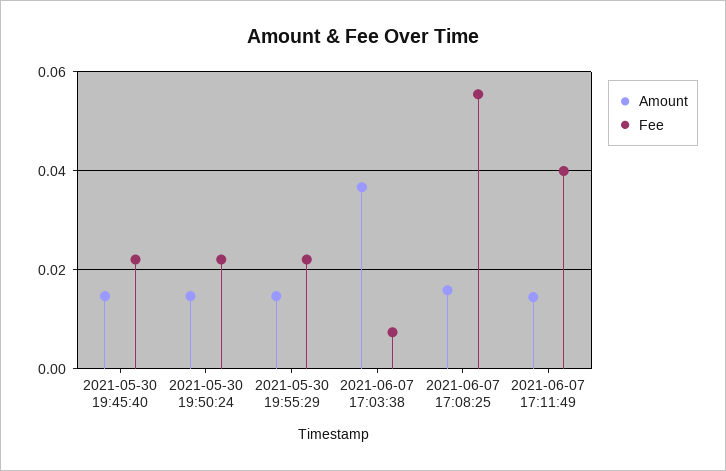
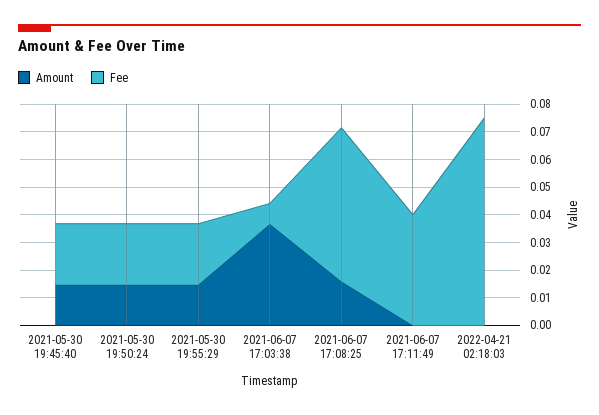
Amount, 2021-06-07 17:11:49: 0.014 -> 0
Amount, 2022-04-21 02:18:03: none -> 0
Fee, 2022-04-21 02:18:03: none -> 0.075

